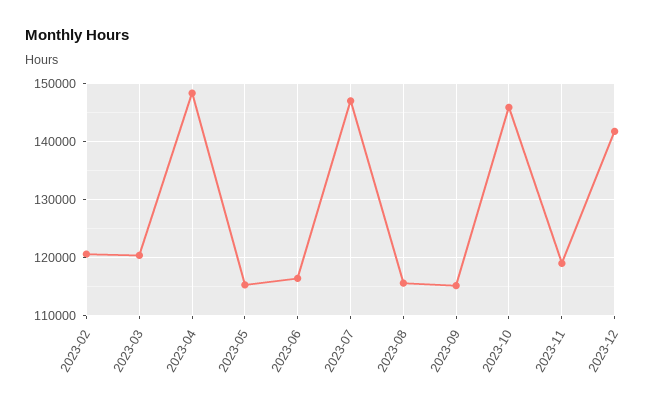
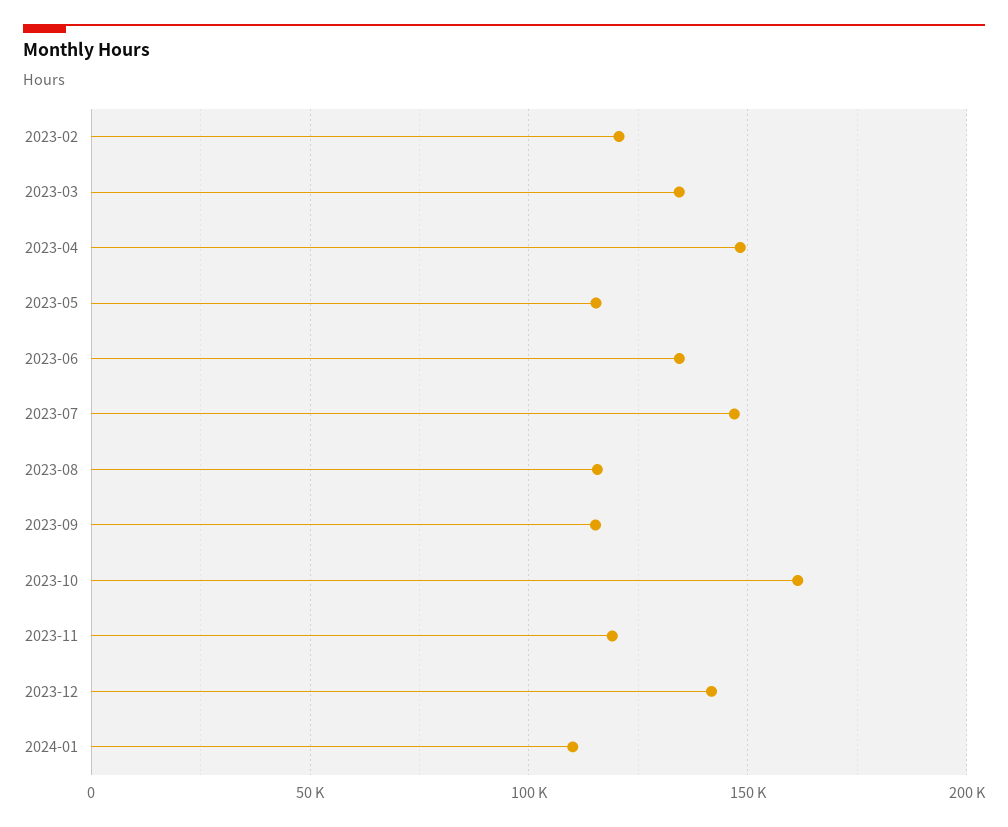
2023-03: 120000 -> 135000
2023-06: 116000 -> 135000
2023-10: 146000 -> 160000
2024-01: none -> 110000

